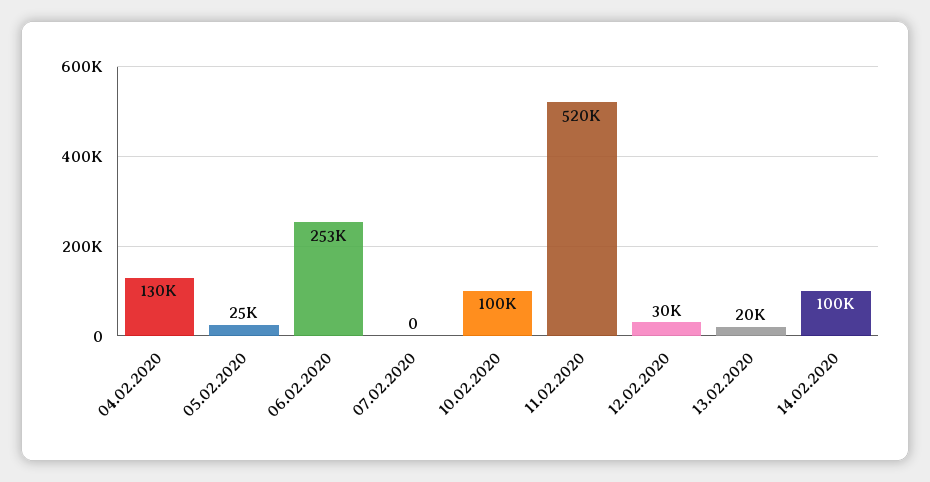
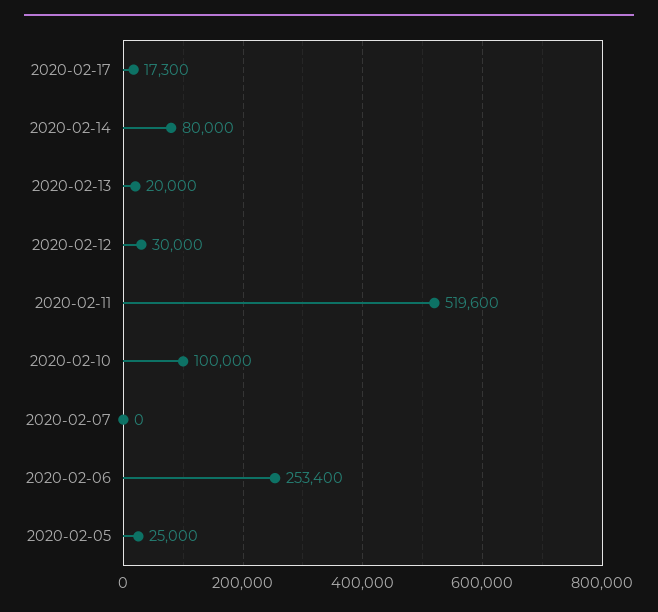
04.02.2020: 130000 -> none
14.02.2020: 100000 -> 80000
2020-02-17: none -> 17300

